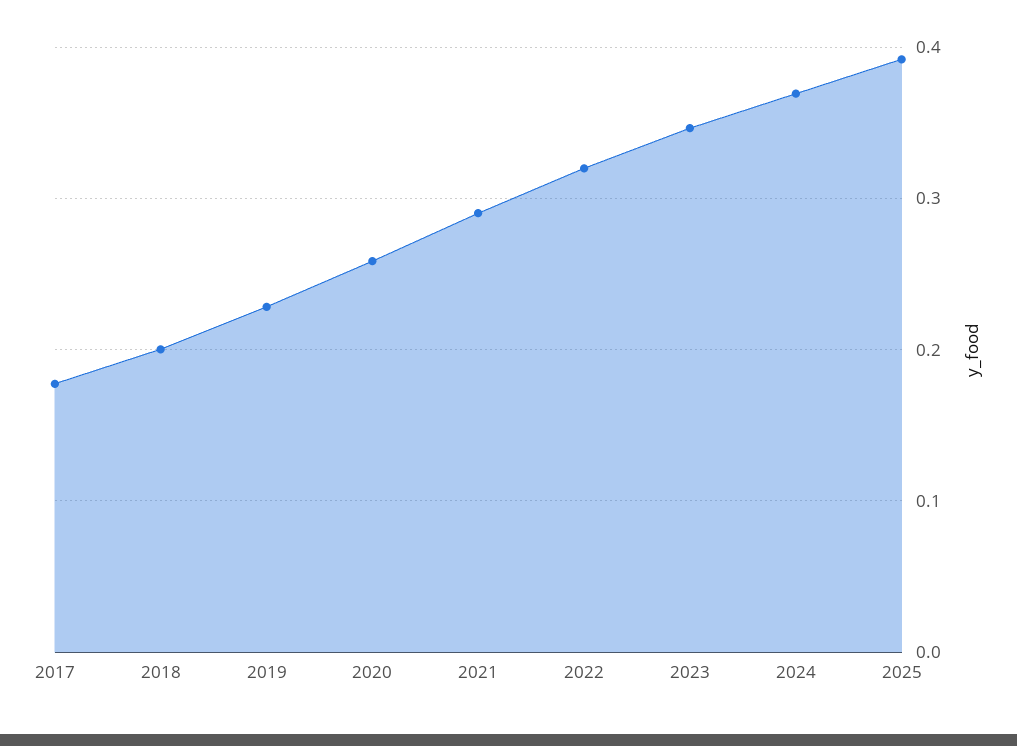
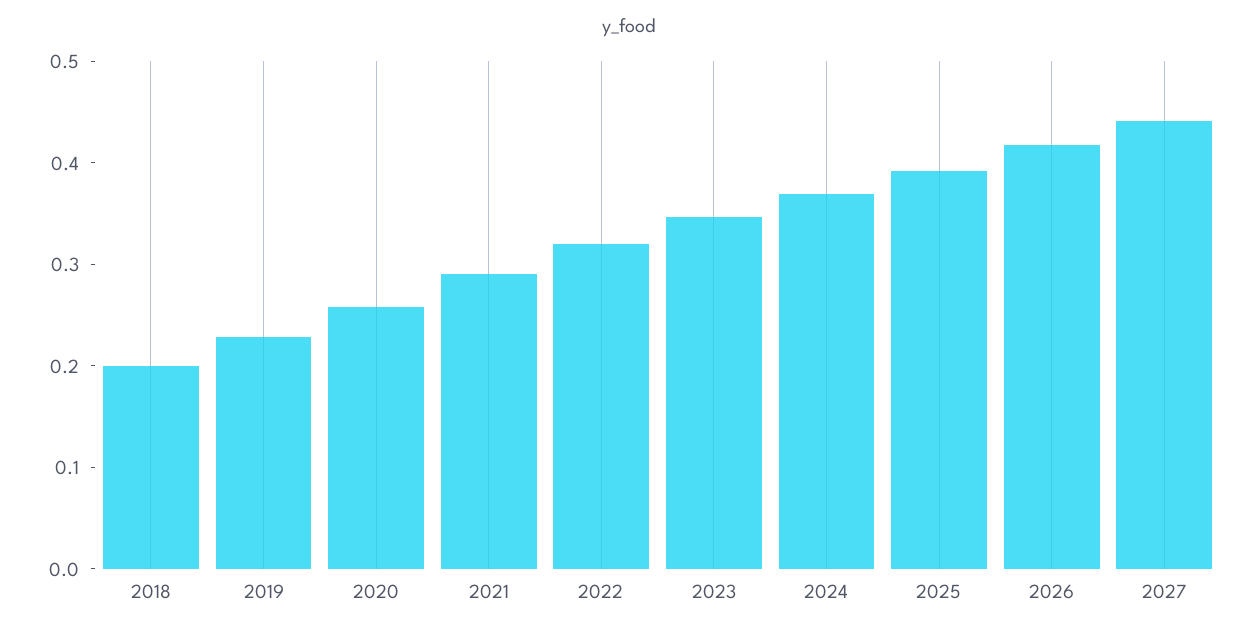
2017: 0.18 -> none
2026: none -> 0.42
2027: none -> 0.44

